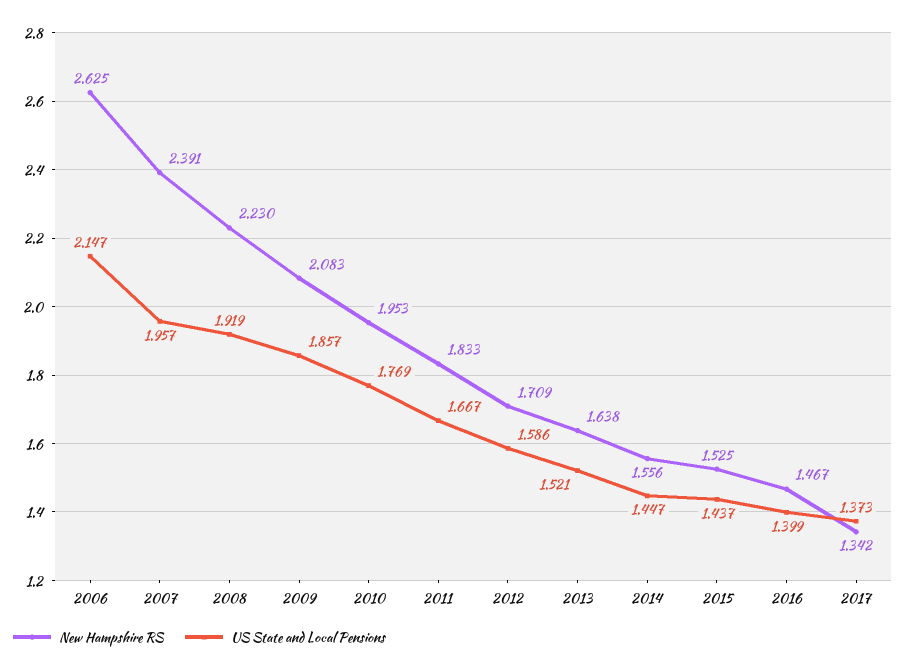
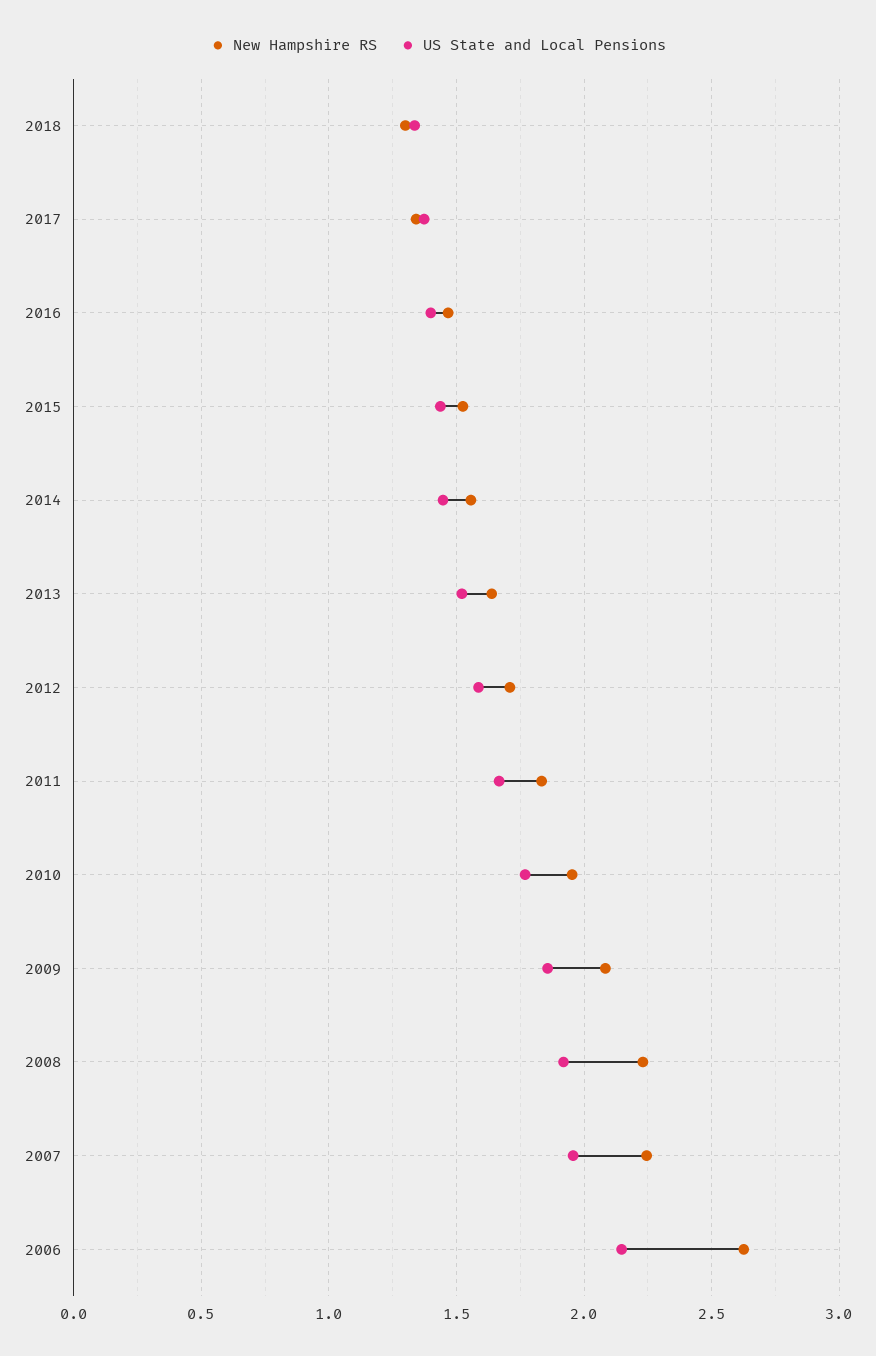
New Hampshire RS, 2007: 2.391 -> 2.25
New Hampshire RS, 2018: none -> 1.3
US State and Local Pensions, 2018: none -> 1.35

